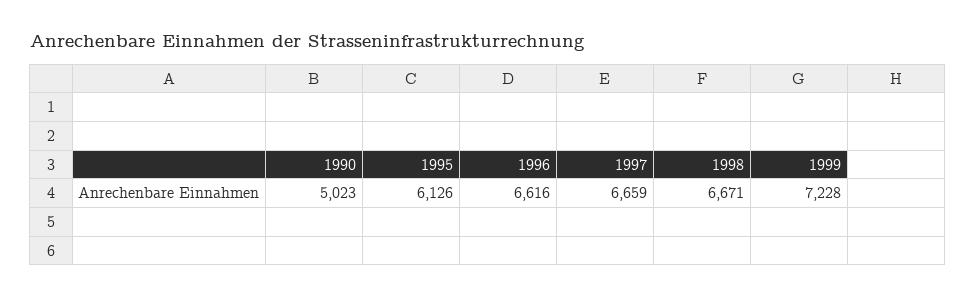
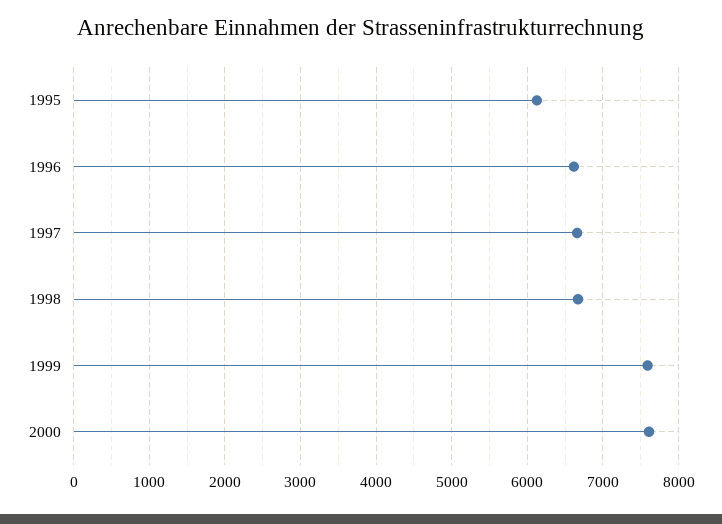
1990: 5023 -> none
1999: 7228 -> 7600
2000: none -> 7600

